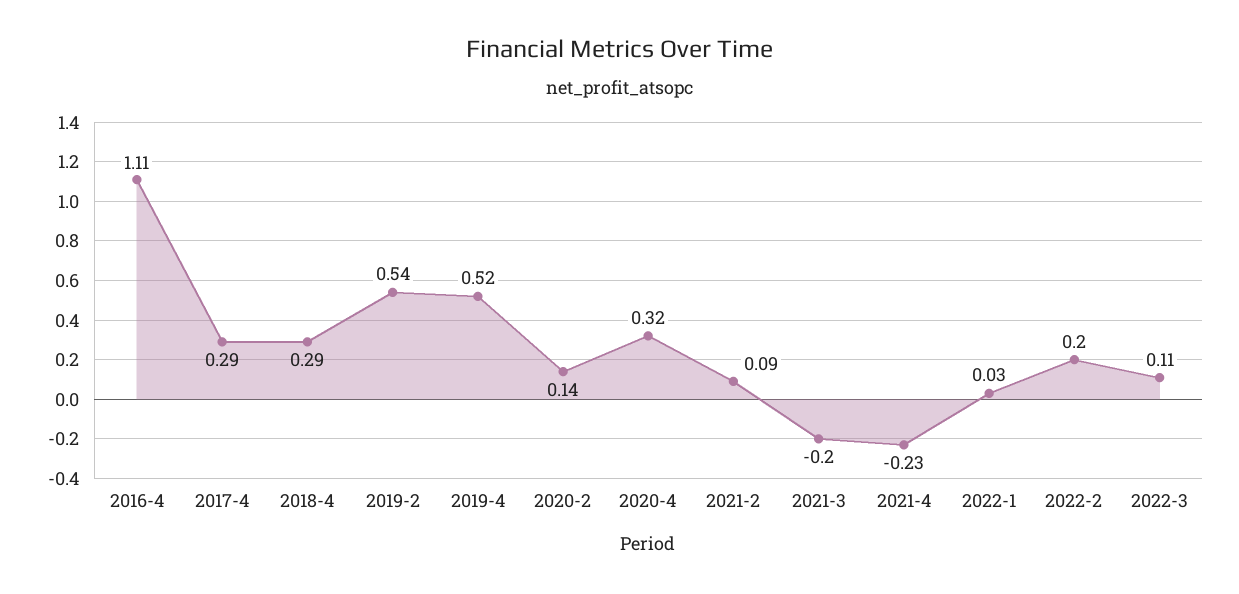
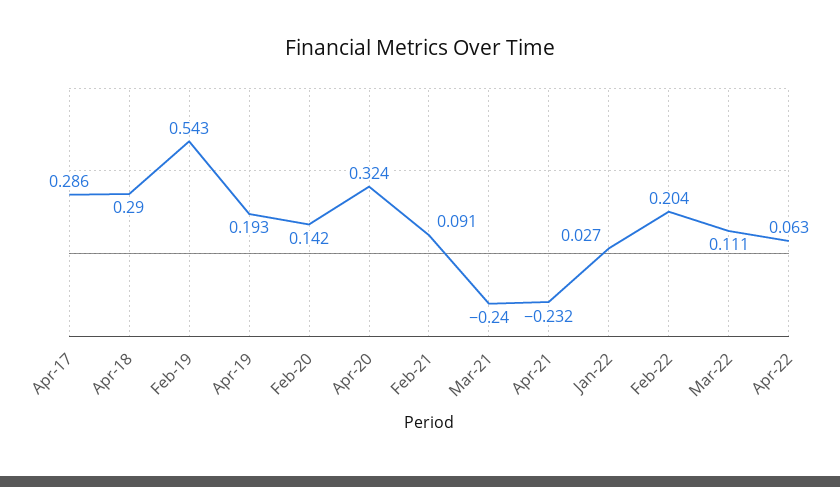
2016-4: 1.11 -> none
2019-4: 0.52 -> 0.193
2021-3: -0.2 -> -0.24
Apr-22: none -> 0.063

